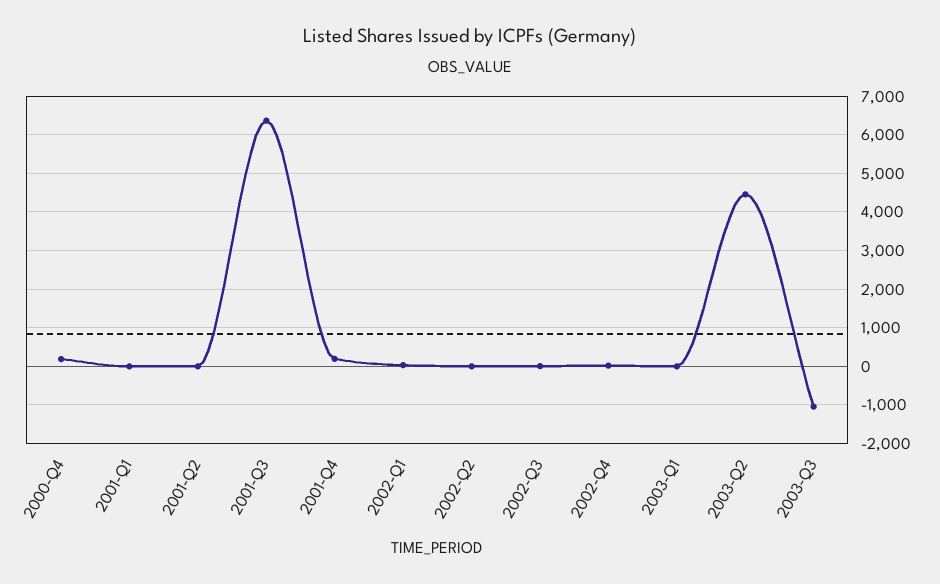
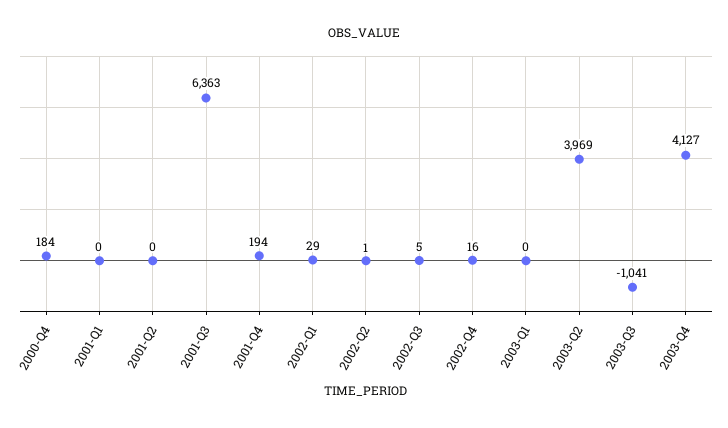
2003-Q2: 4400 -> 3969
2003-Q4: none -> 4127

